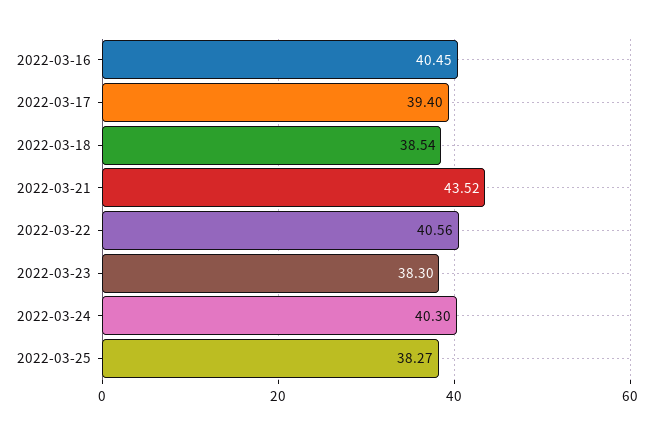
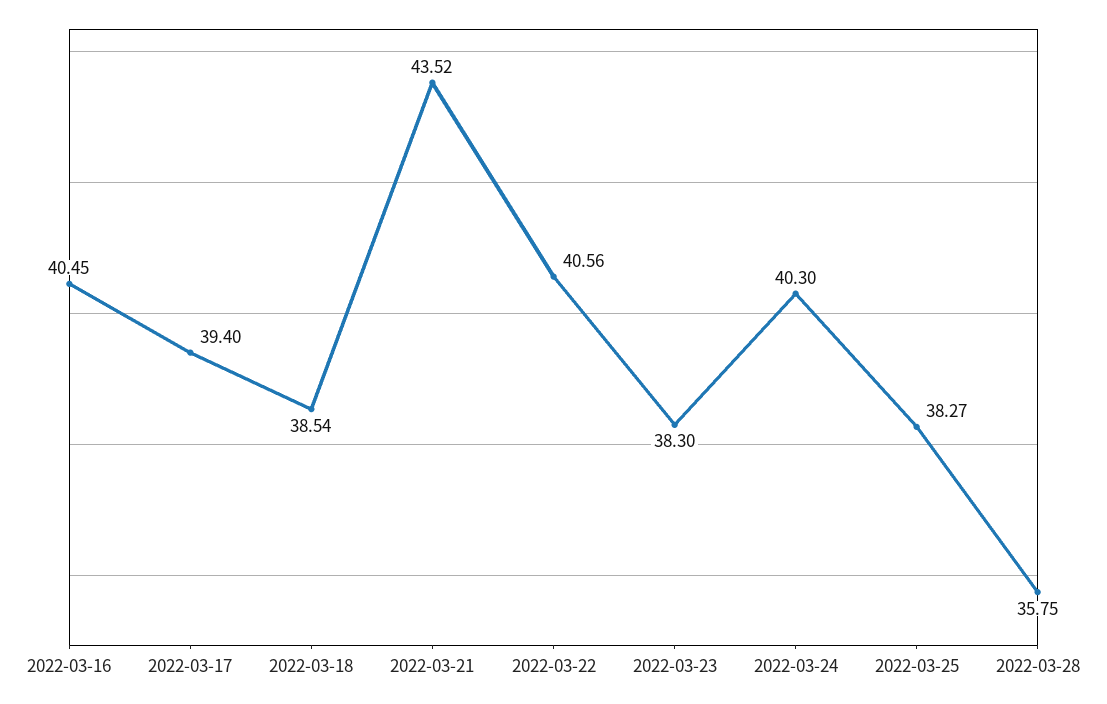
2022-03-28: none -> 35.75

